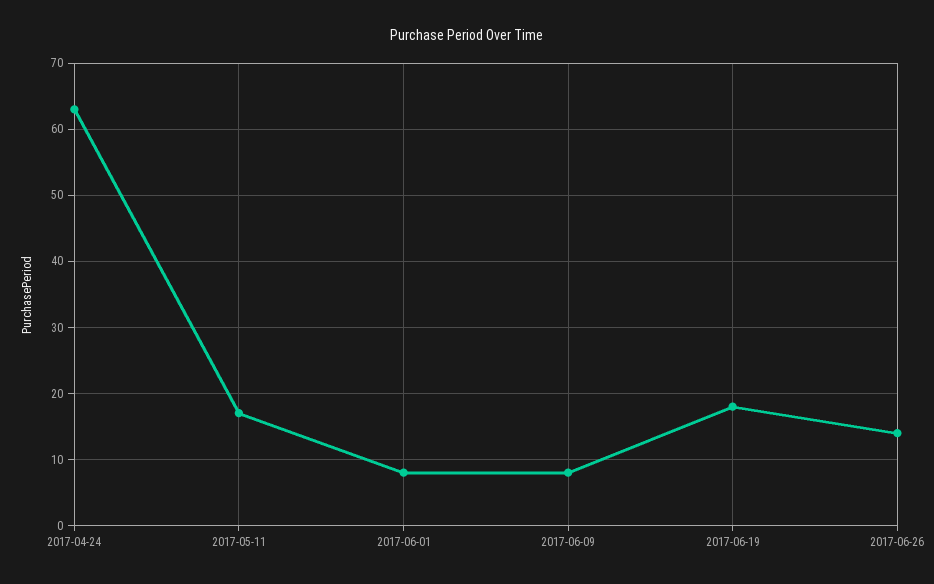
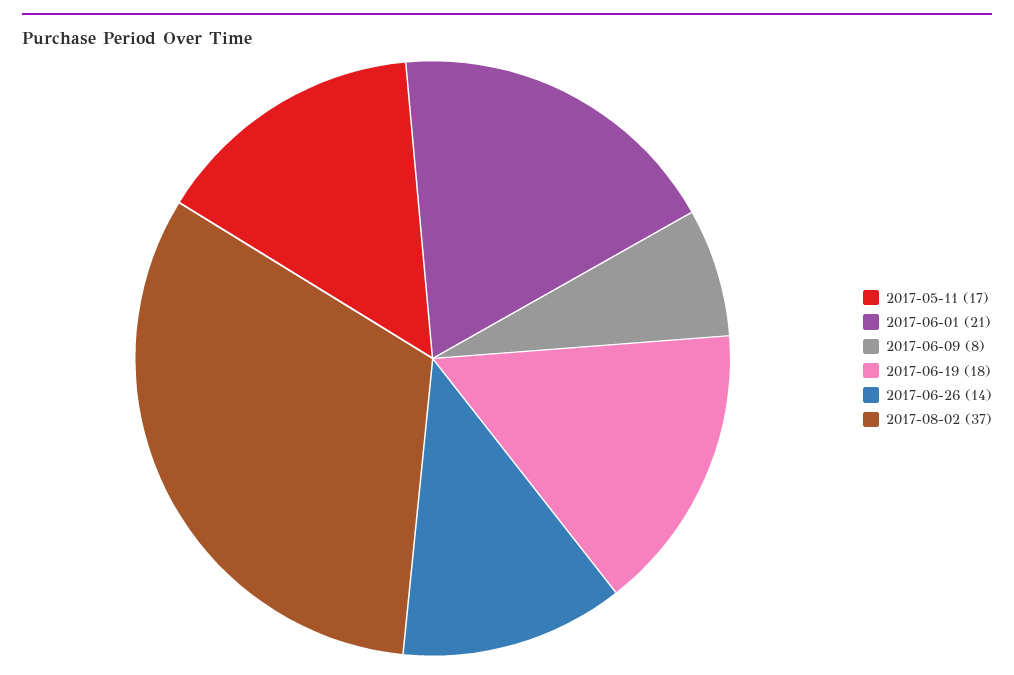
2017-04-24: 63 -> none
2017-06-01: 8 -> 21
2017-08-02: none -> 37

